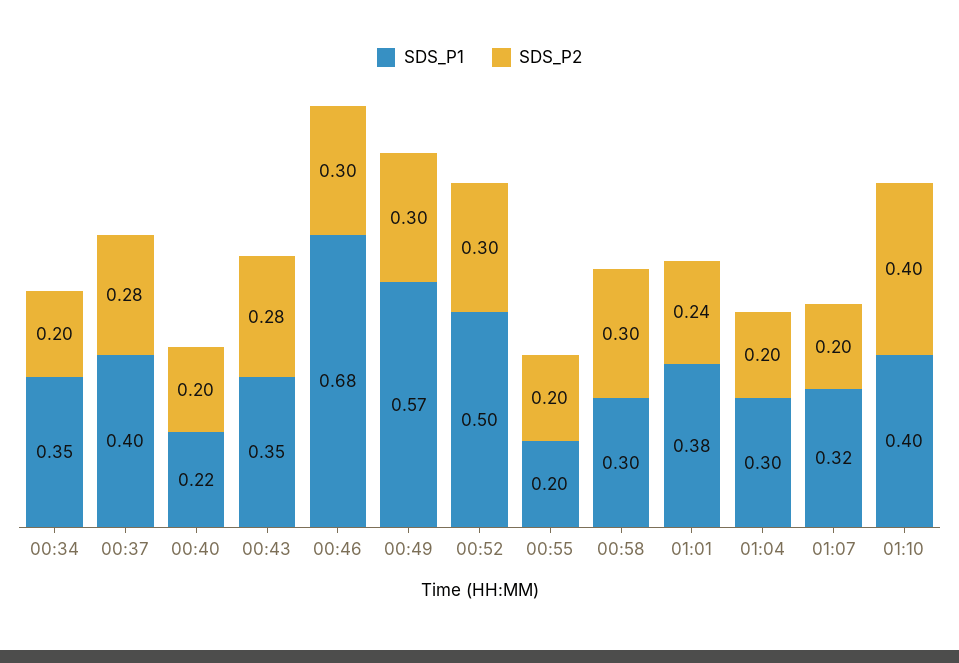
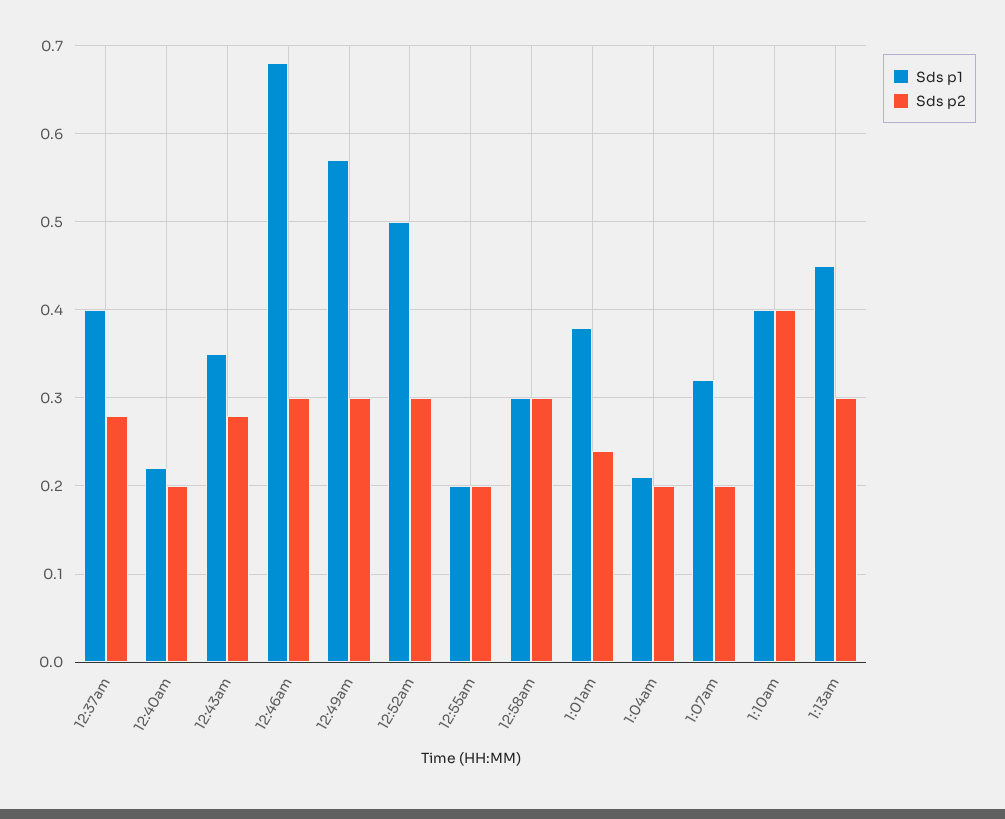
SDS_P1, 00:34: 0.35 -> none
SDS_P2, 00:34: 0.2 -> none
SDS_P1, 01:04: 0.3 -> 0.21
SDS_P1, 1:13am: none -> 0.45
SDS_P2, 1:13am: none -> 0.3

